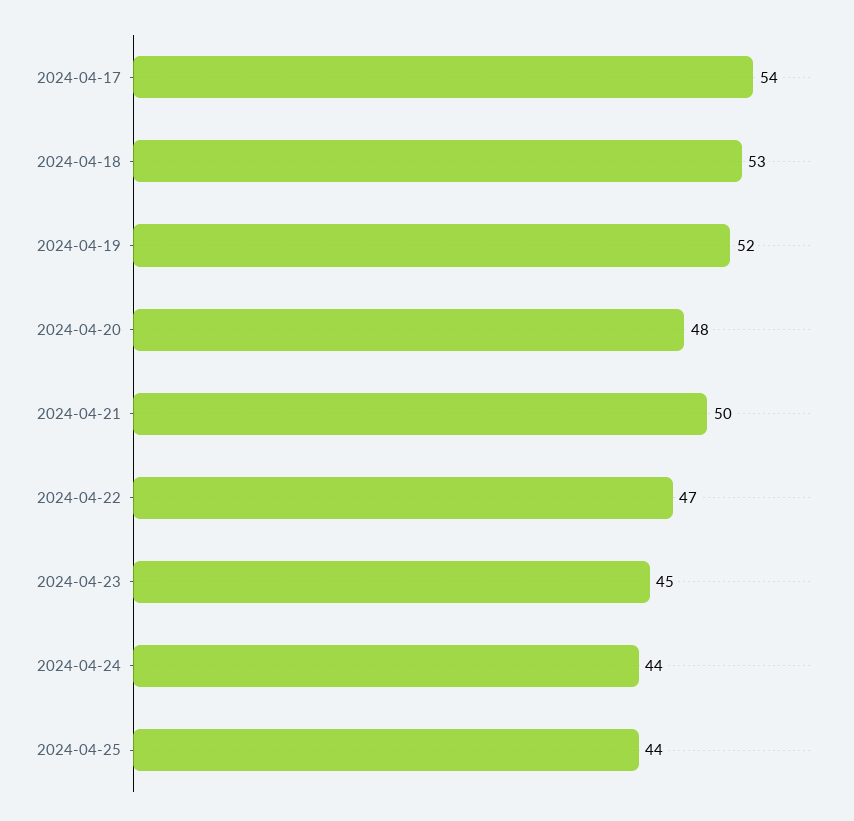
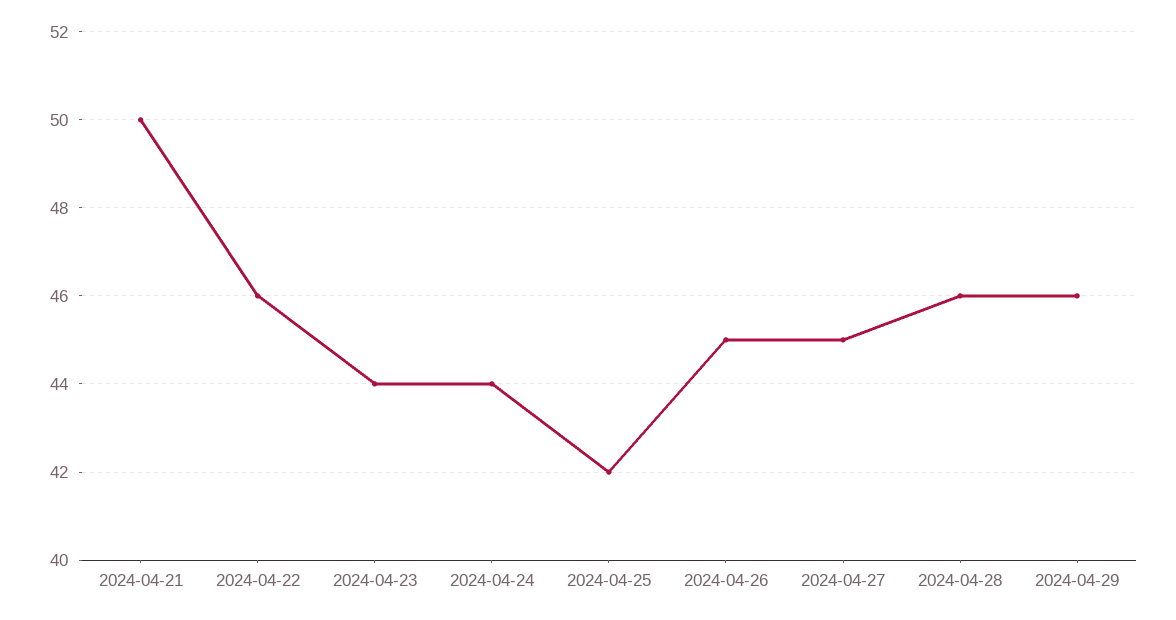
2024-04-17: 54 -> none
2024-04-18: 53 -> none
2024-04-19: 52 -> none
2024-04-20: 48 -> none
2024-04-22: 47 -> 46
2024-04-23: 45 -> 44
2024-04-25: 44 -> 42
2024-04-26: none -> 45
2024-04-27: none -> 45
2024-04-28: none -> 46
2024-04-29: none -> 46

